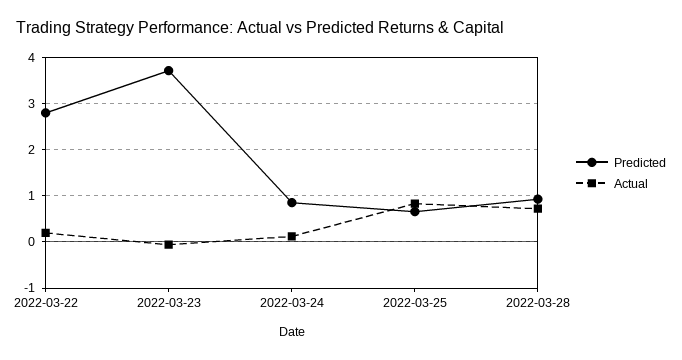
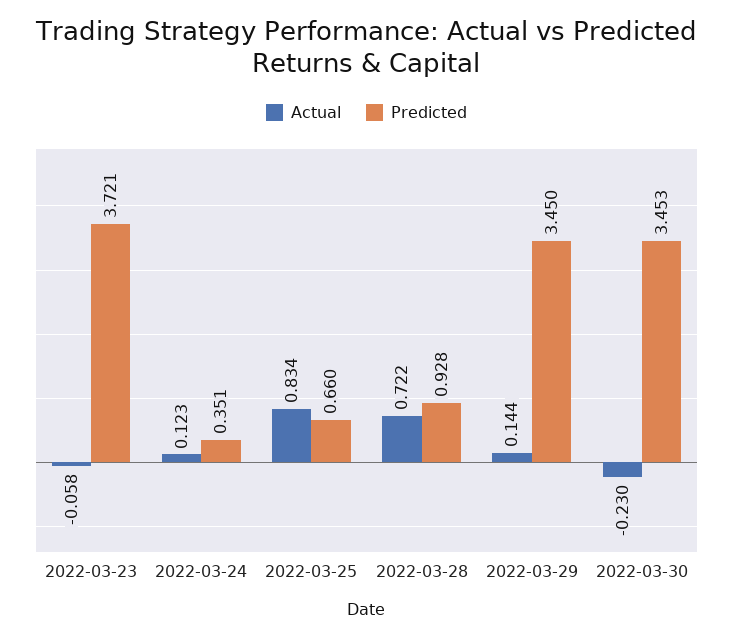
Predicted, 2022-03-22: 2.8 -> none
Actual, 2022-03-22: 0.2 -> none
Predicted, 2022-03-24: 0.8 -> 0.351
Actual, 2022-03-29: none -> 0.144
Predicted, 2022-03-29: none -> 3.45
Actual, 2022-03-30: none -> -0.23
Predicted, 2022-03-30: none -> 3.453

